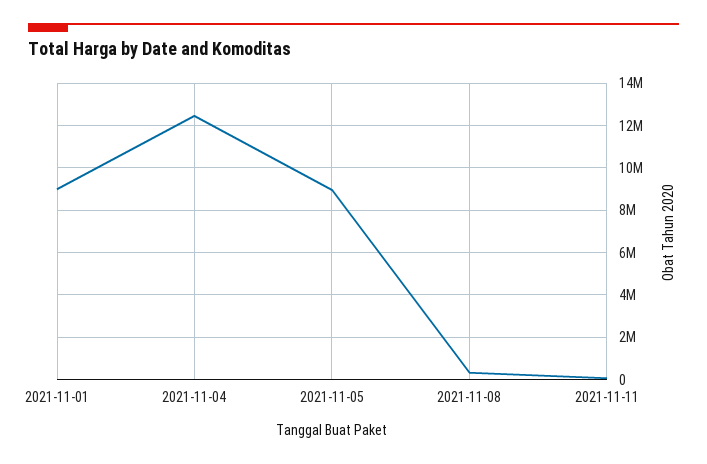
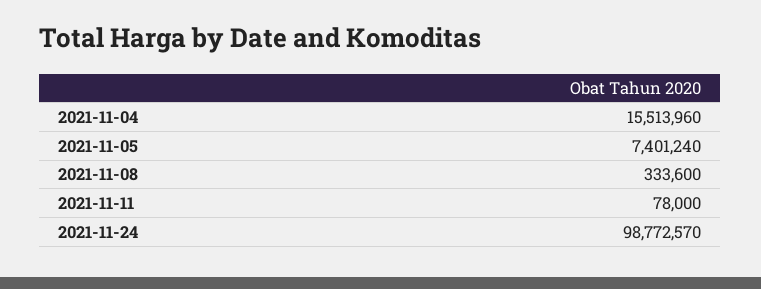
2021-11-01: 9000000 -> none
2021-11-04: 12500000 -> 15513960
2021-11-05: 9000000 -> 7401240
2021-11-24: none -> 98772570

